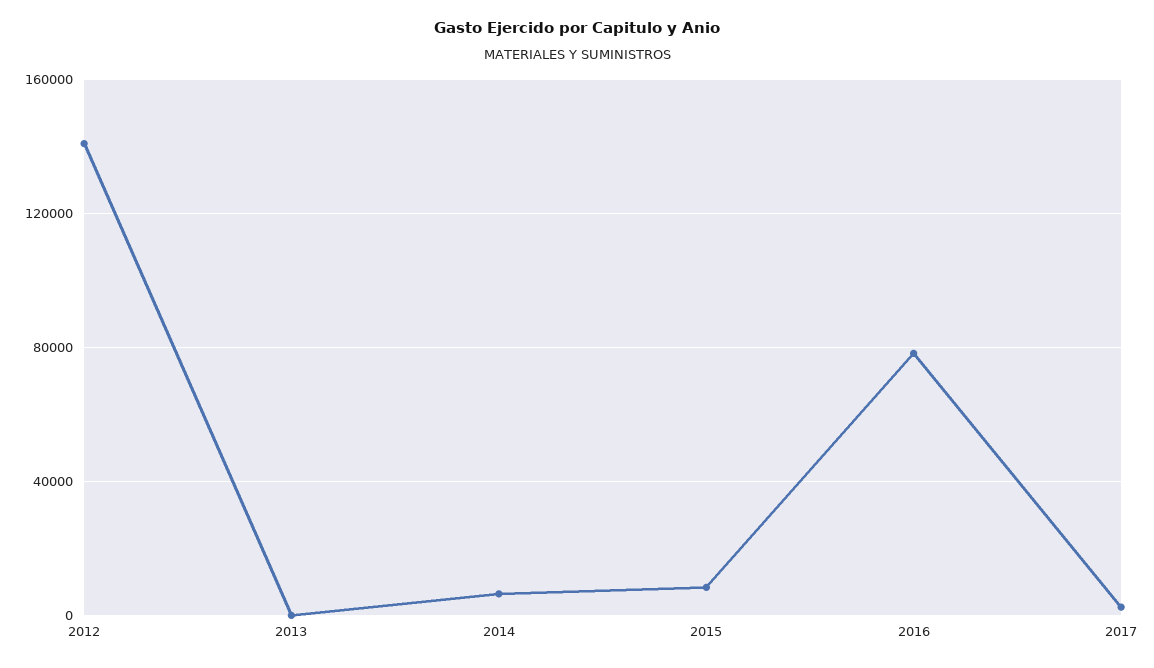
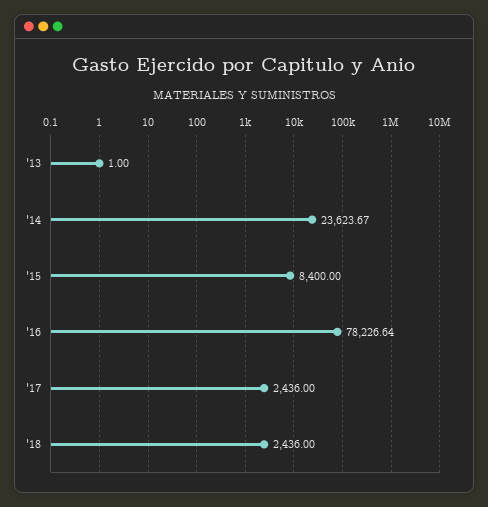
2012: 140000 -> none
2014: 5000 -> 23623.67
'18: none -> 2436

